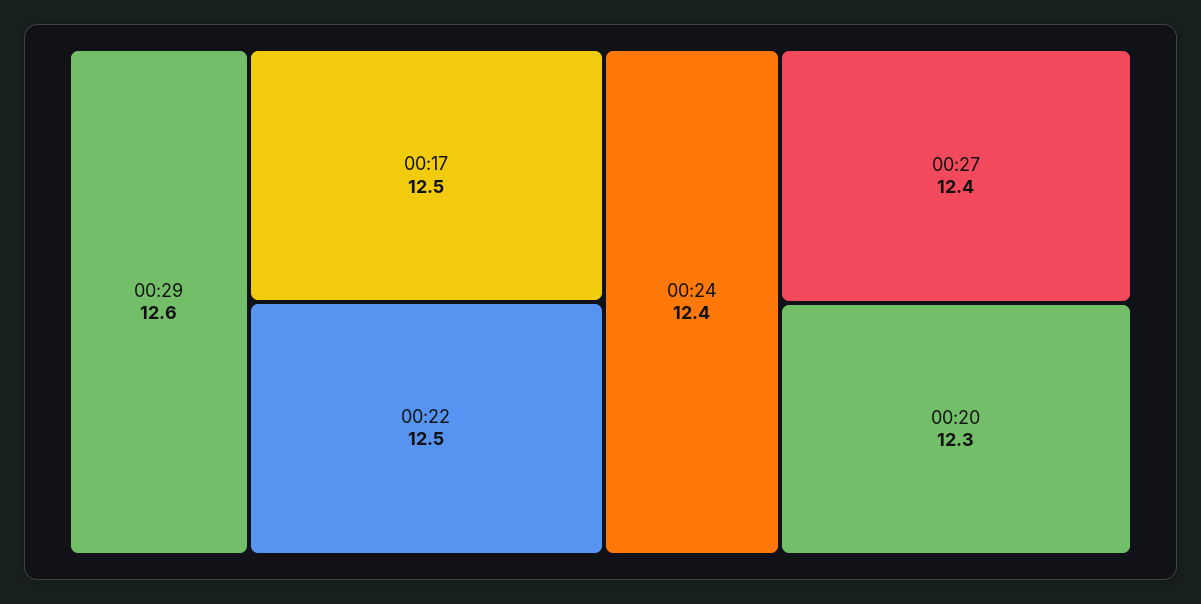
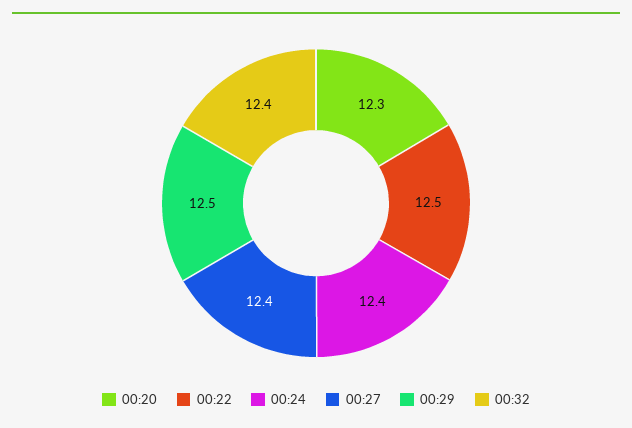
00:29: 12.6 -> 12.5
00:17: 12.5 -> none
00:32: none -> 12.4

